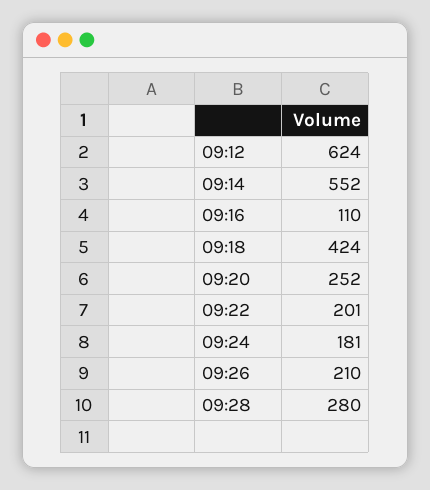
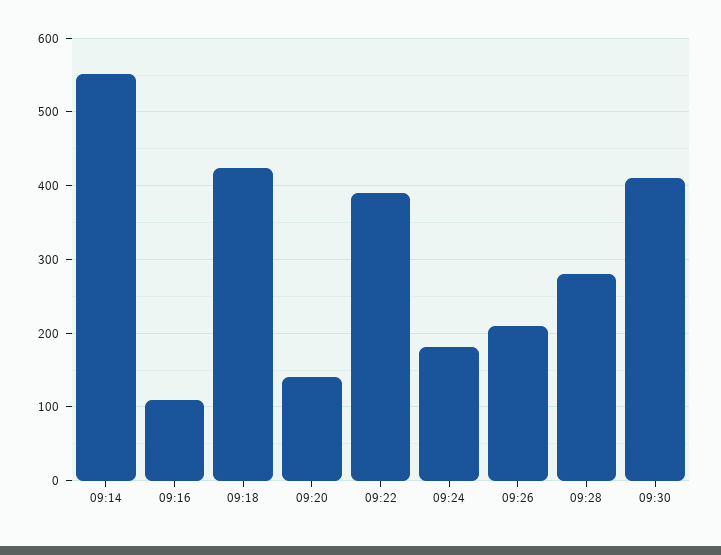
09:12: 624 -> none
09:20: 252 -> 140
09:22: 201 -> 390
09:30: none -> 410

